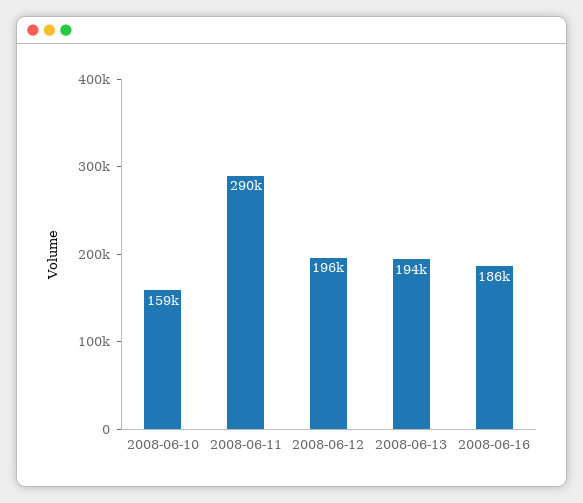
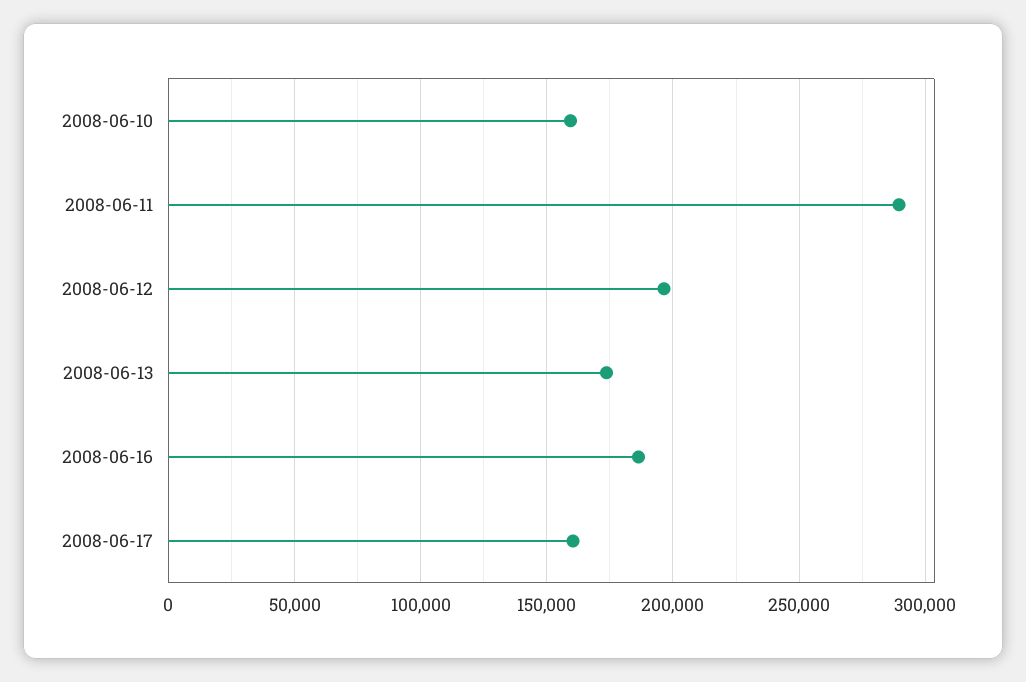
2008-06-13: 194000 -> 175000
2008-06-17: none -> 160000

